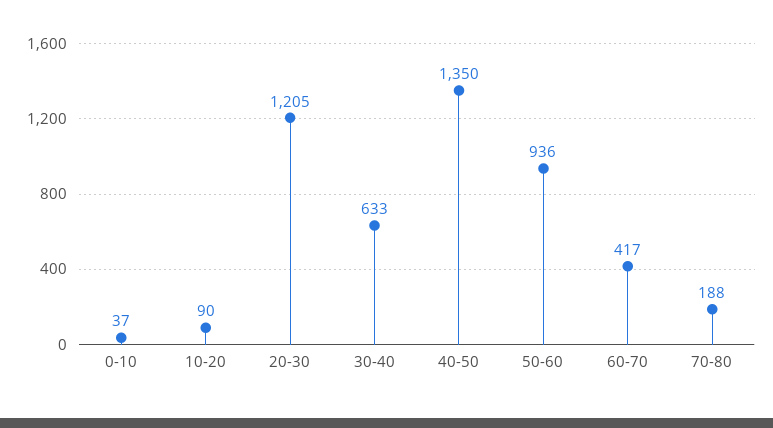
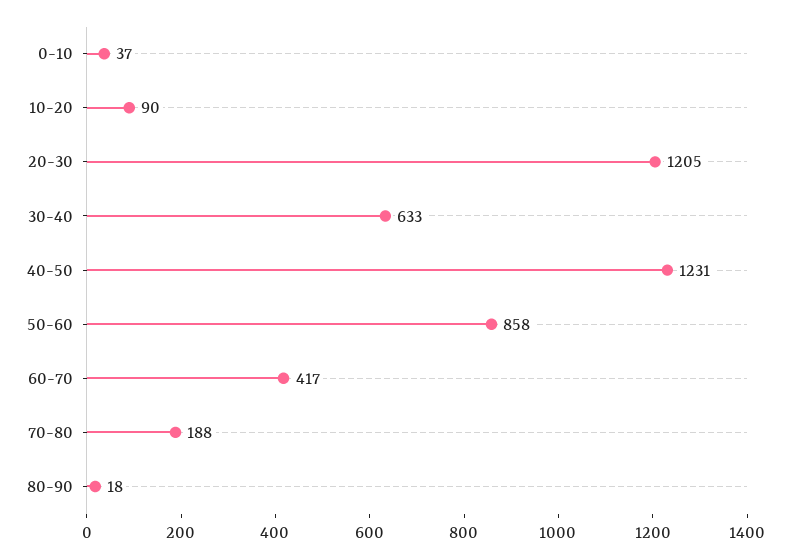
40-50: 1350 -> 1231
50-60: 936 -> 858
80-90: none -> 18

